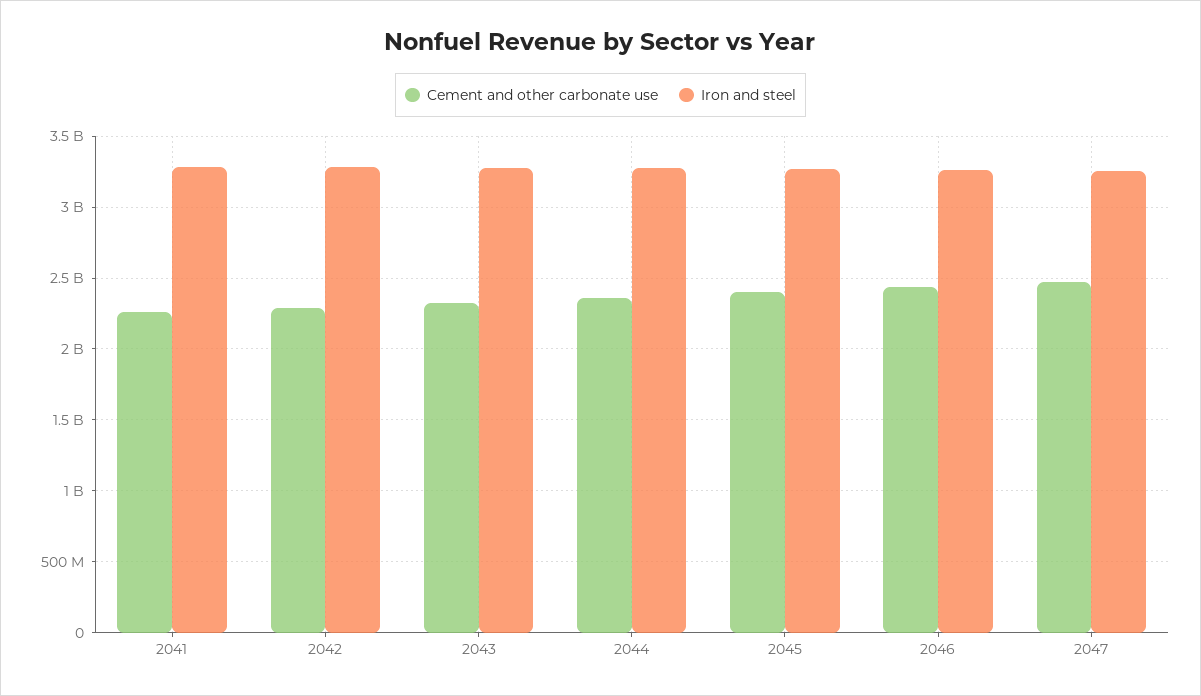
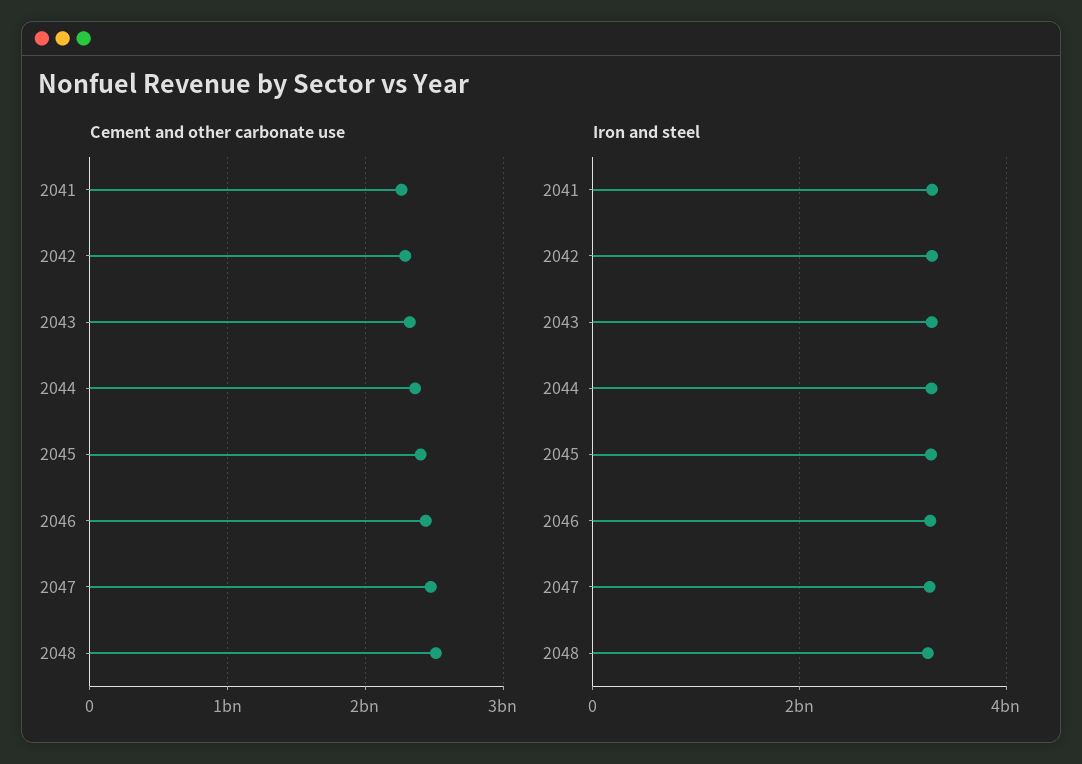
Cement and other carbonate use, 2048: none -> 2500000000
Iron and steel, 2048: none -> 3200000000

